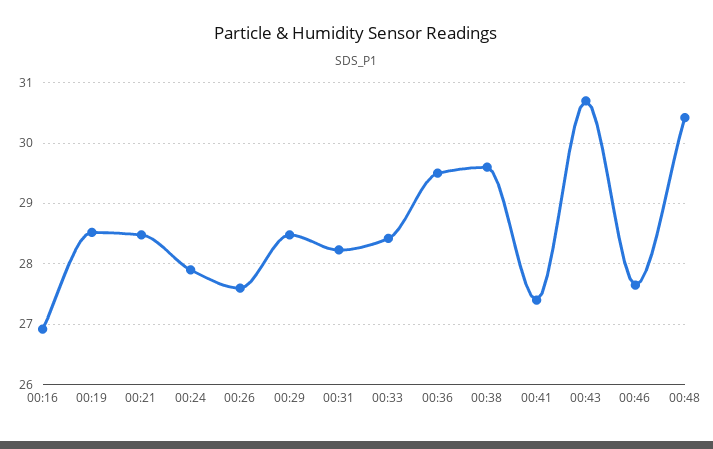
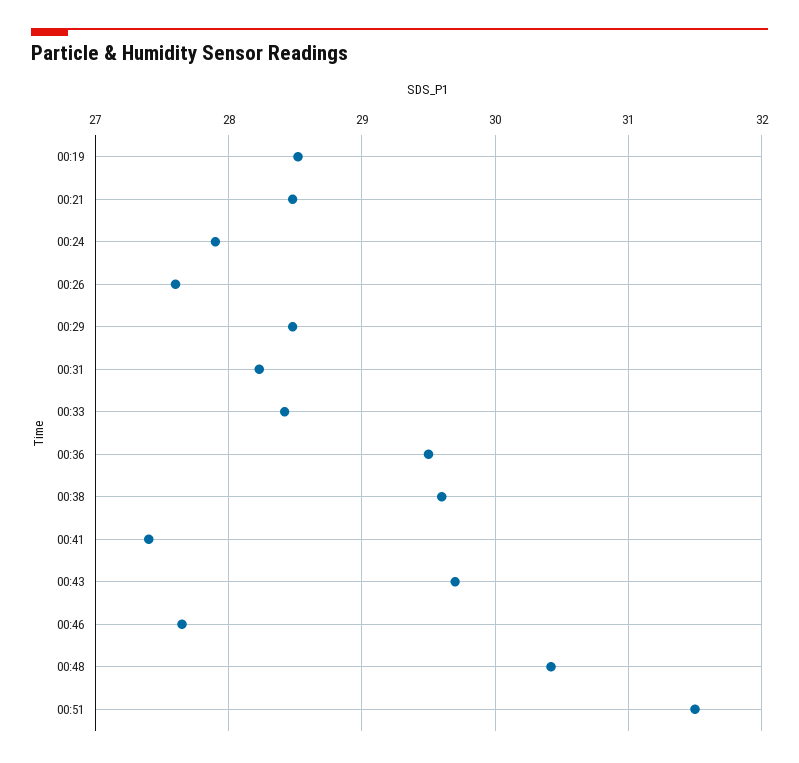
00:16: 26.9 -> none
00:43: 30.7 -> 29.7
00:51: none -> 31.5

